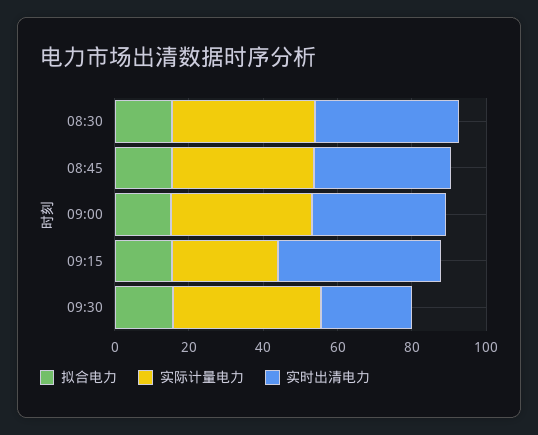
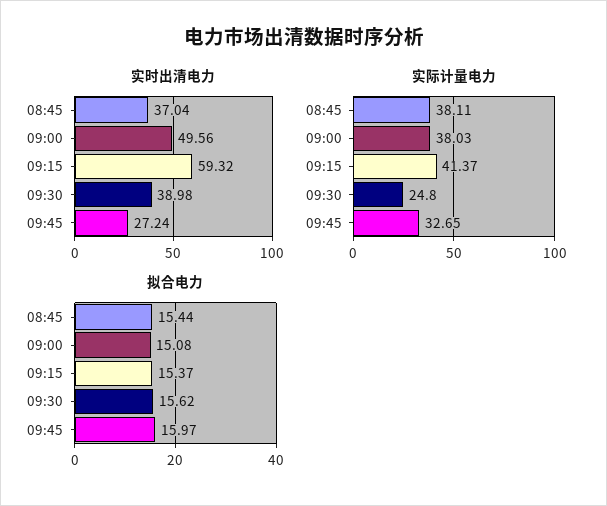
拟合电力, 08:30: 15 -> none
实际计量电力, 08:30: 40 -> none
实时出清电力, 08:30: 40 -> none
实时出清电力, 09:00: 35 -> 49.56
实际计量电力, 09:15: 30 -> 41.37
实时出清电力, 09:15: 45 -> 59.32
实际计量电力, 09:30: 40 -> 24.8
实时出清电力, 09:30: 25 -> 38.98
实时出清电力, 09:45: none -> 27.24
实际计量电力, 09:45: none -> 32.65
拟合电力, 09:45: none -> 15.97

